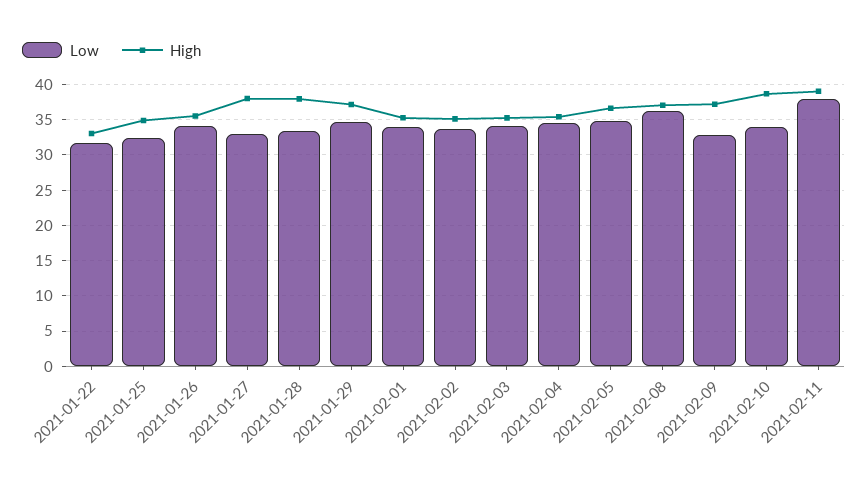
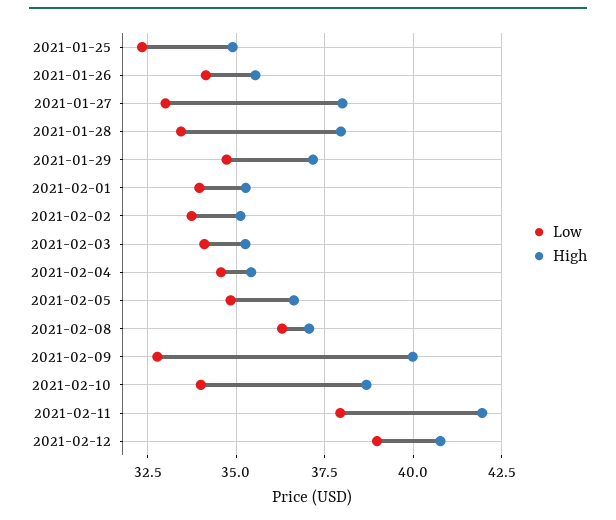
Low, 2021-01-22: 32 -> none
High, 2021-01-22: 33 -> none
High, 2021-02-09: 37 -> 40
High, 2021-02-11: 39 -> 42
Low, 2021-02-12: none -> 39
High, 2021-02-12: none -> 40.75

